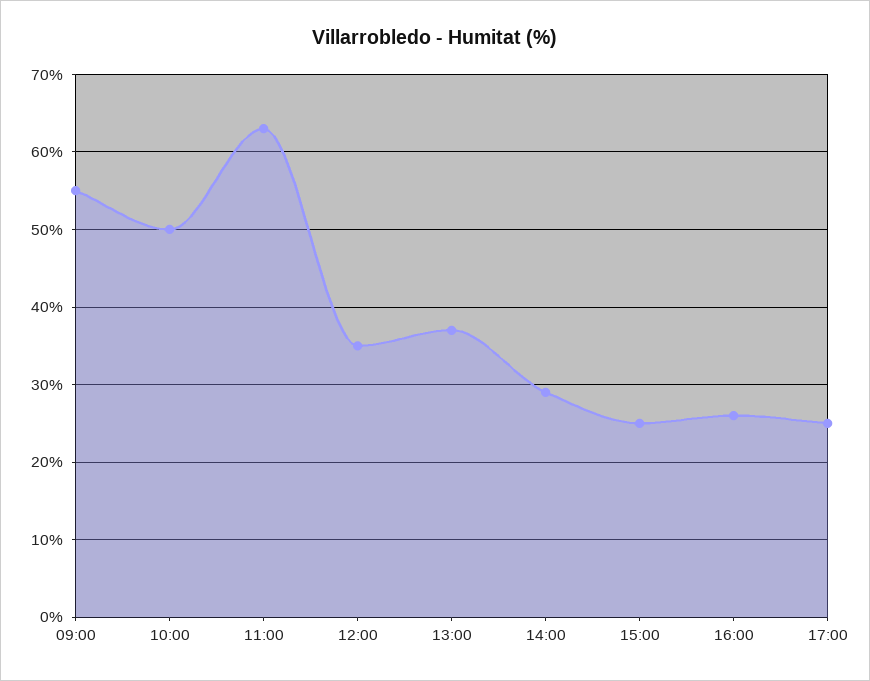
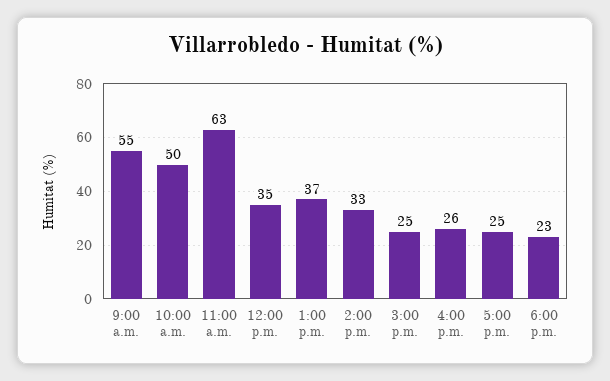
14:00: 29 -> 33
6:00 p.m.: none -> 23

